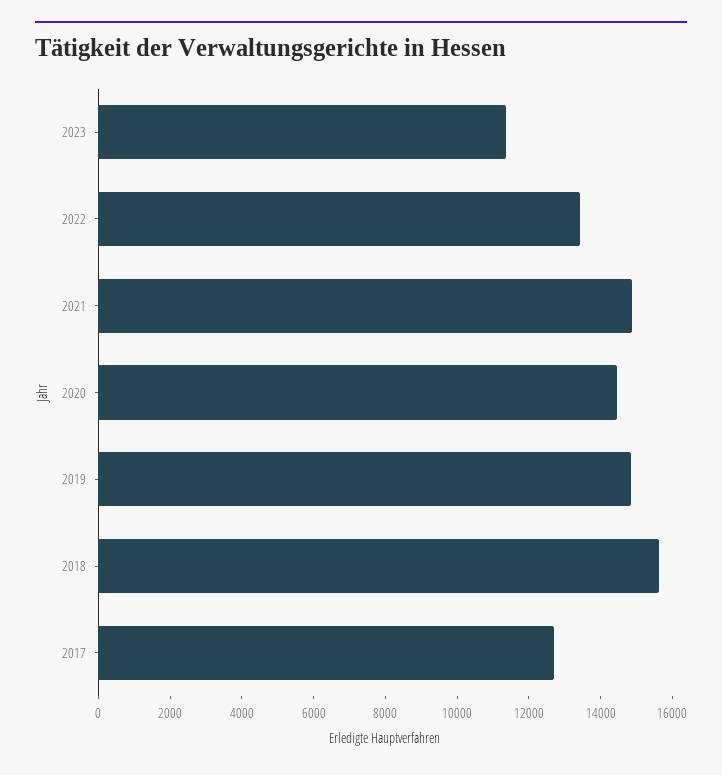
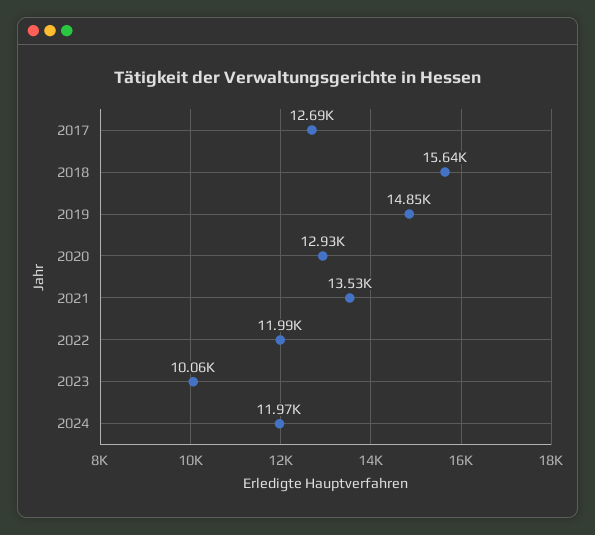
2023: 11500 -> 10060
2022: 13500 -> 11990
2021: 15000 -> 13530
2020: 14500 -> 12930
2024: none -> 11970

